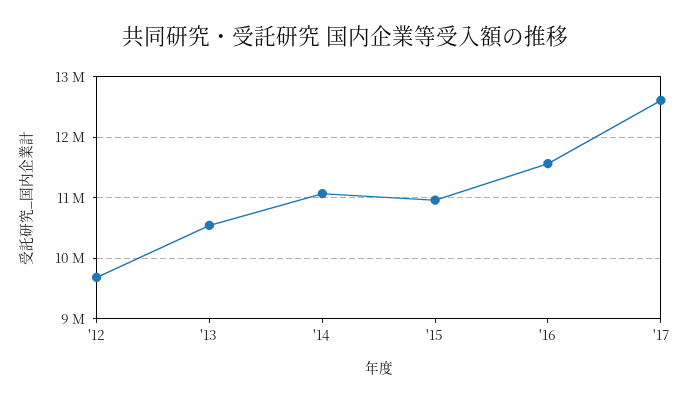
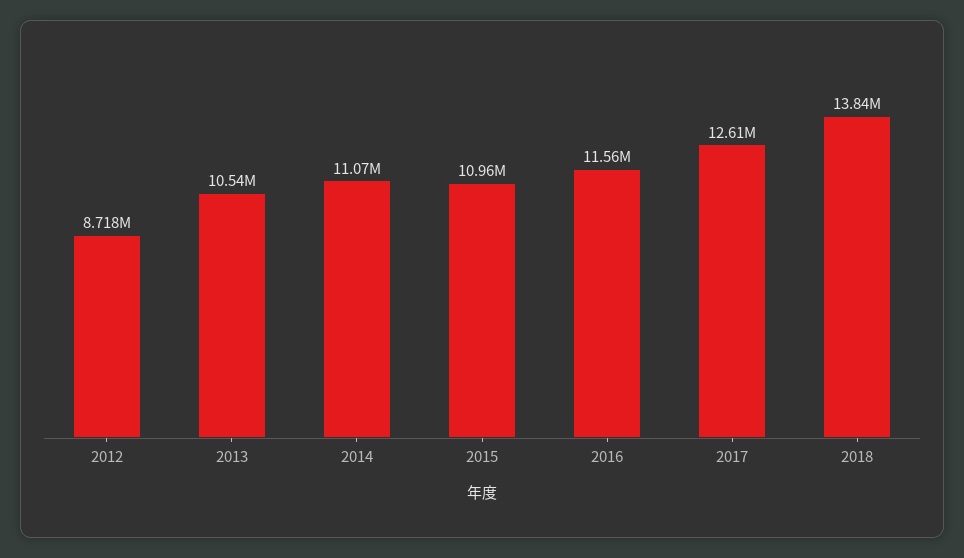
'12: 9700000 -> 8718000
2018: none -> 13840000

